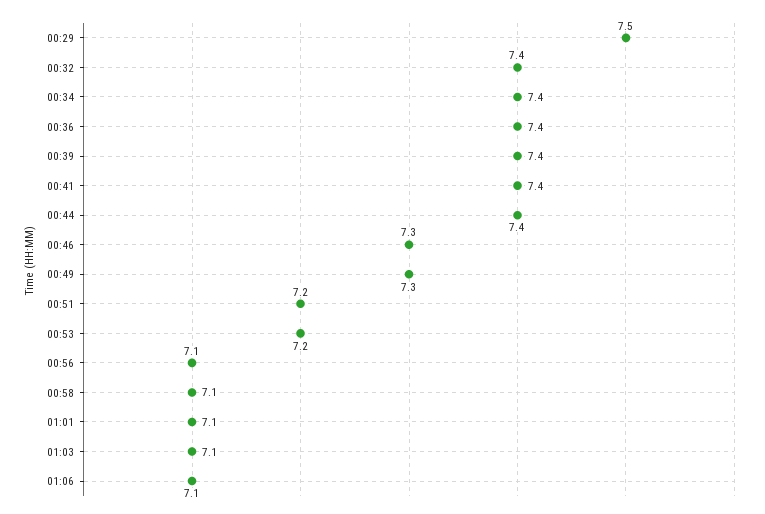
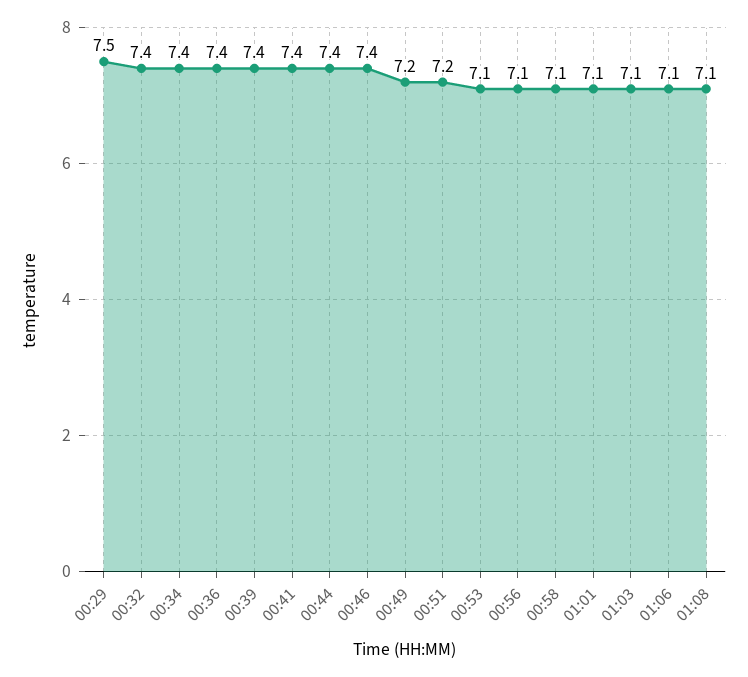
00:46: 7.3 -> 7.4
00:49: 7.3 -> 7.2
00:53: 7.2 -> 7.1
01:08: none -> 7.1

